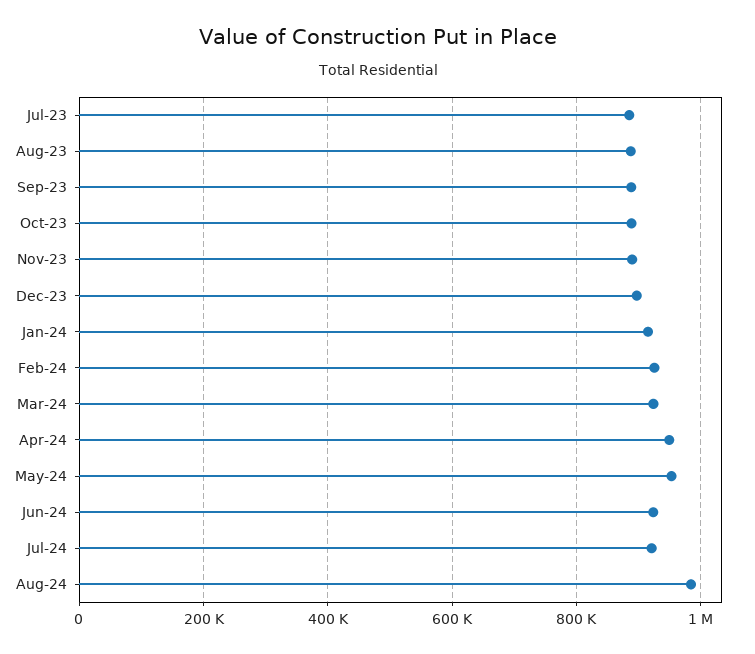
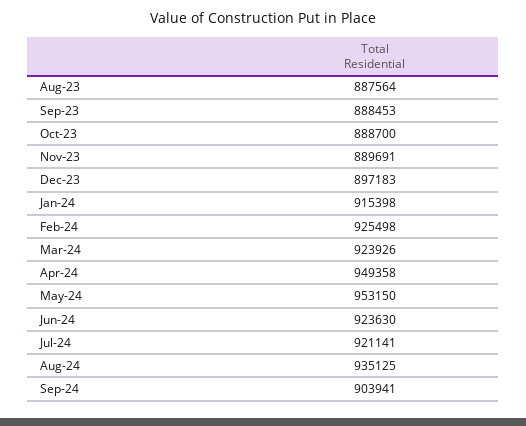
Jul-23: 880000 -> none
Aug-24: 980000 -> 935125
Sep-24: none -> 903941

